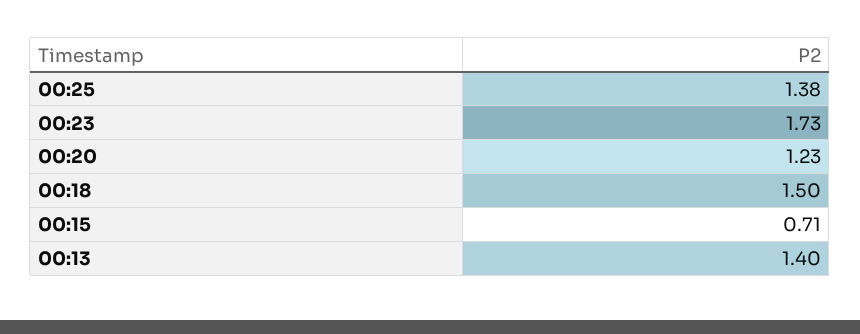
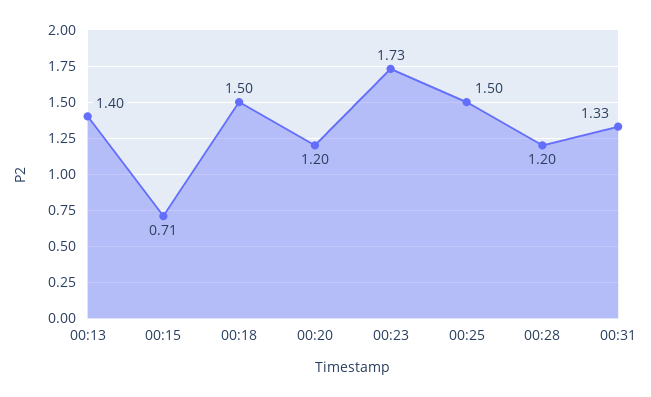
00:25: 1.38 -> 1.5
00:20: 1.23 -> 1.2
00:28: none -> 1.2
00:31: none -> 1.33

